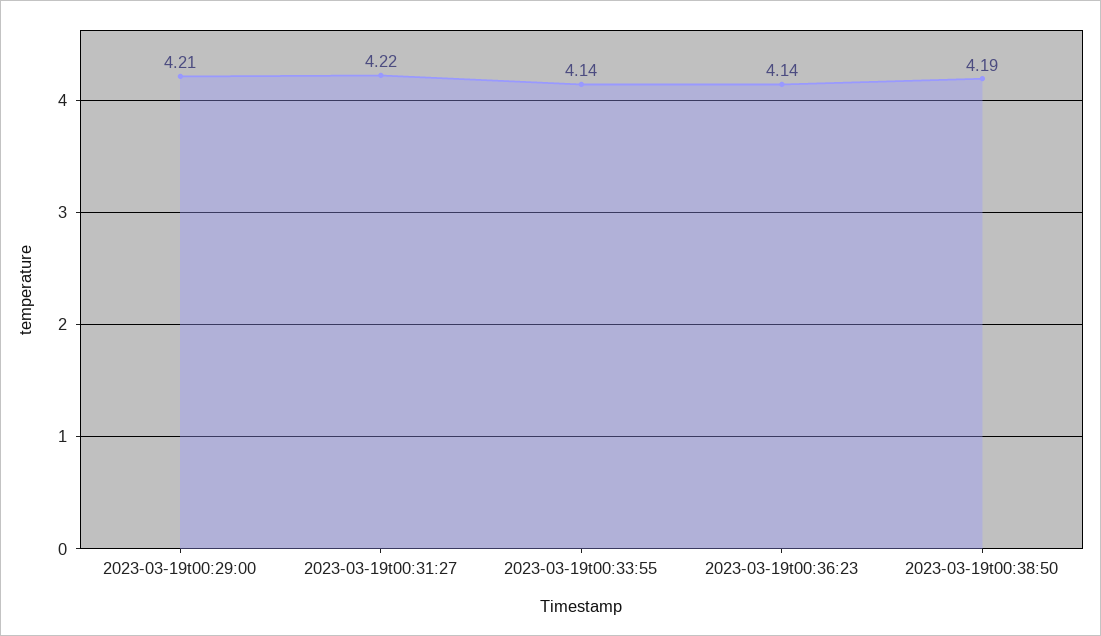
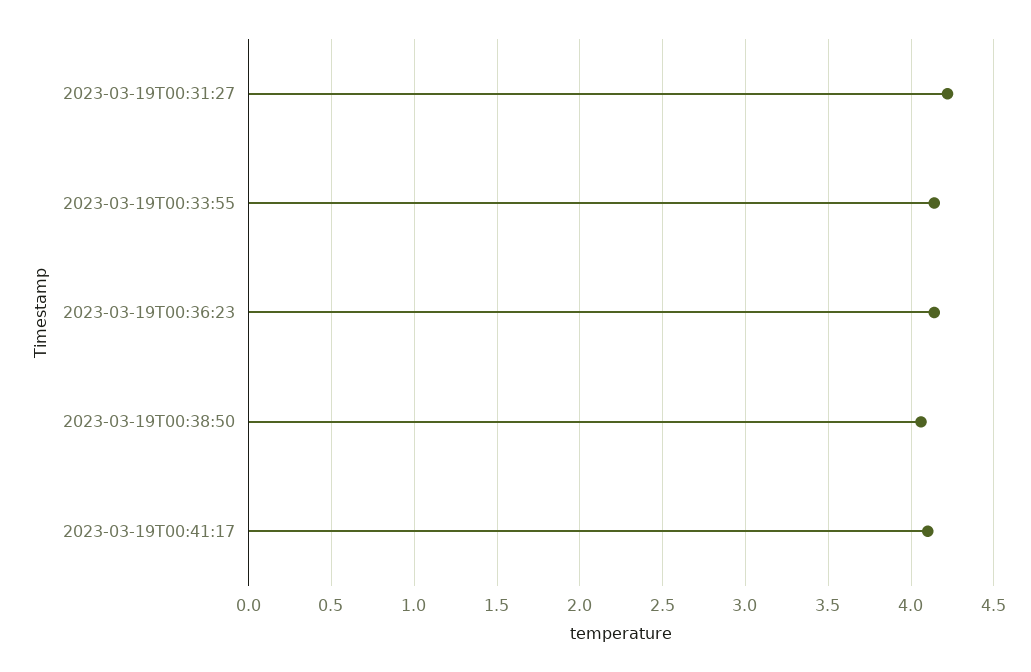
2023-03-19t00:29:00: 4.21 -> none
2023-03-19t00:38:50: 4.19 -> 4.05
2023-03-19T00:41:17: none -> 4.1

